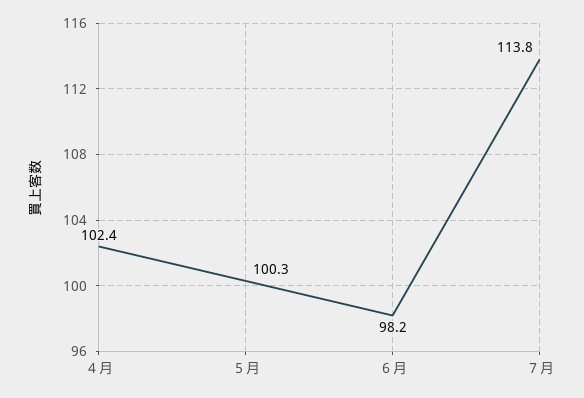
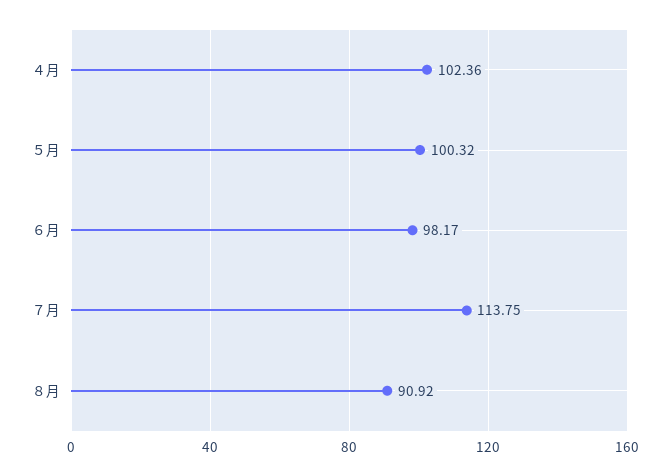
８月: none -> 90.92

